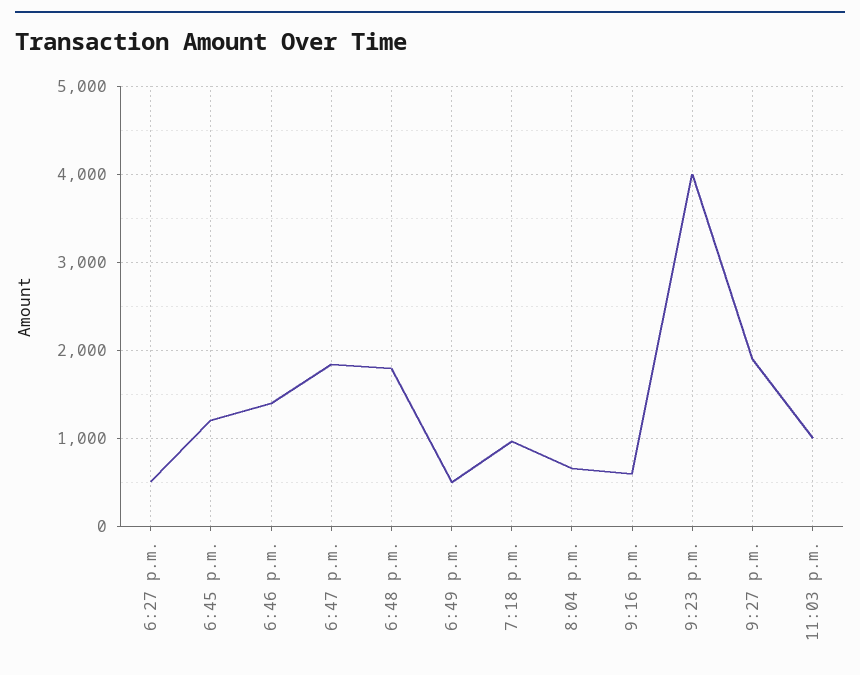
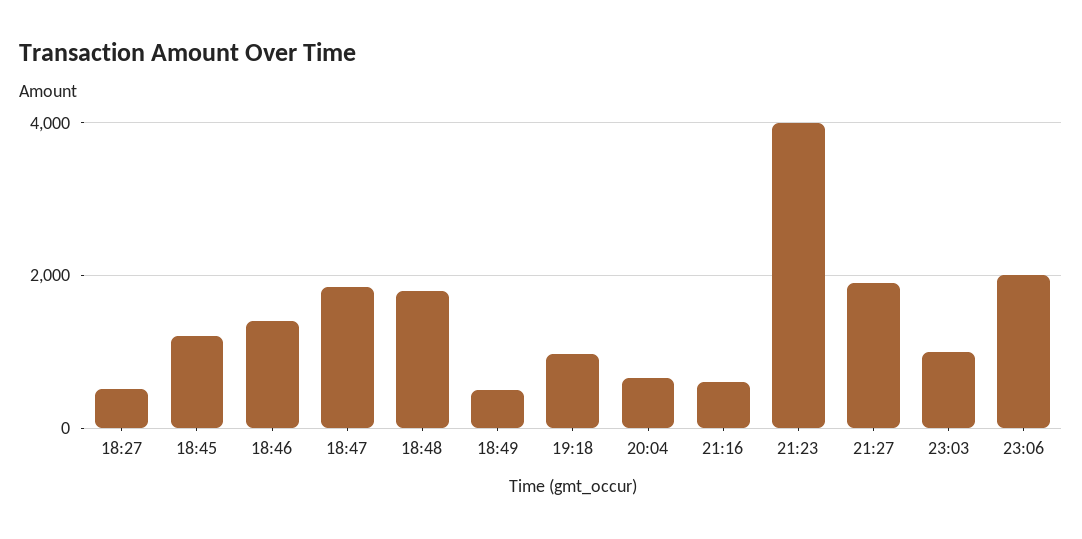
23:06: none -> 2000

